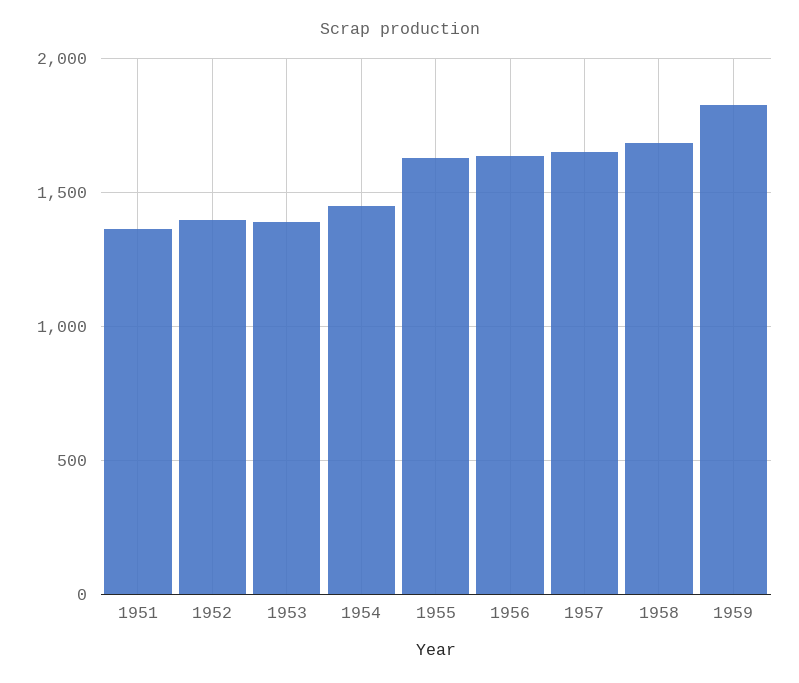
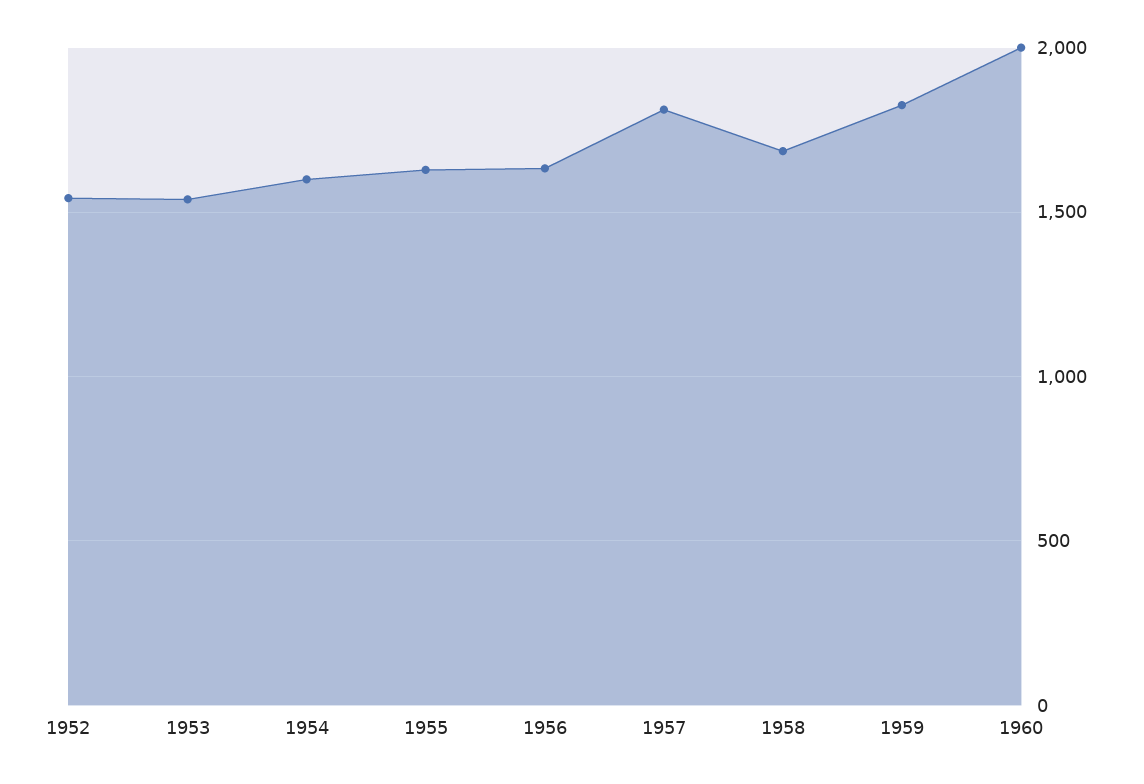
1951: 1350 -> none
1952: 1400 -> 1550
1953: 1400 -> 1550
1954: 1450 -> 1600
1957: 1650 -> 1800
1960: none -> 2000

